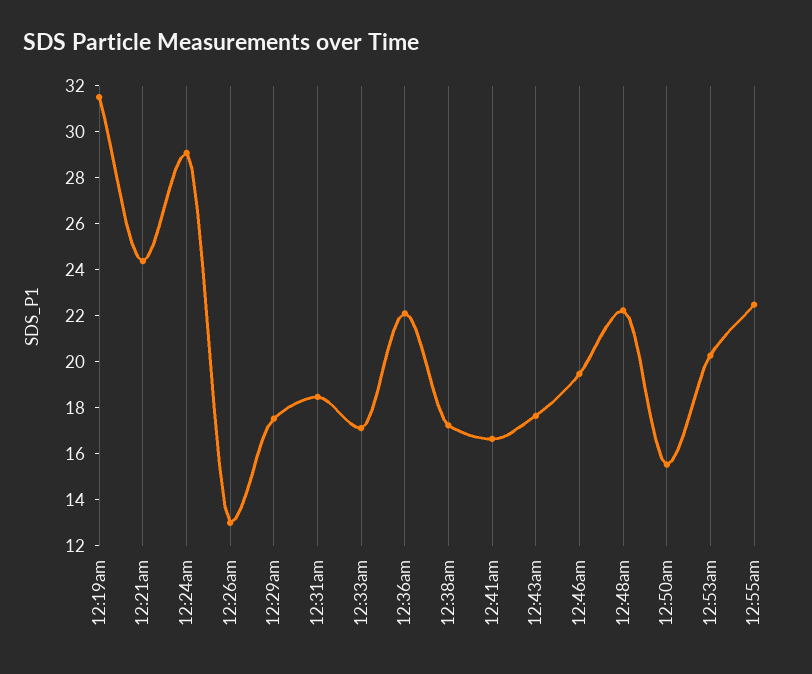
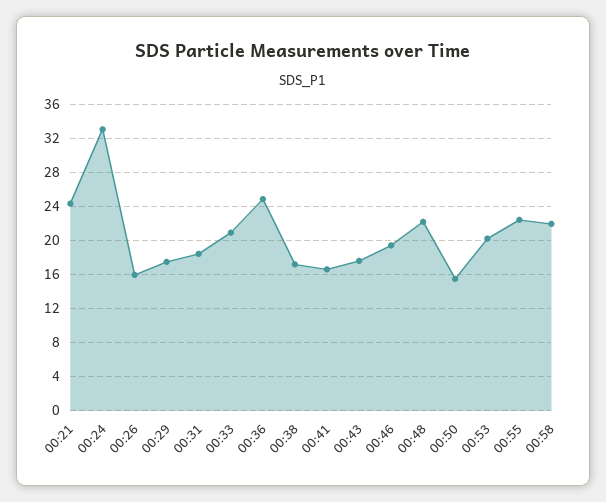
12:19am: 31.5 -> none
12:24am: 29 -> 33
12:26am: 13 -> 16
12:33am: 17 -> 21
12:36am: 22 -> 25
00:58: none -> 22

